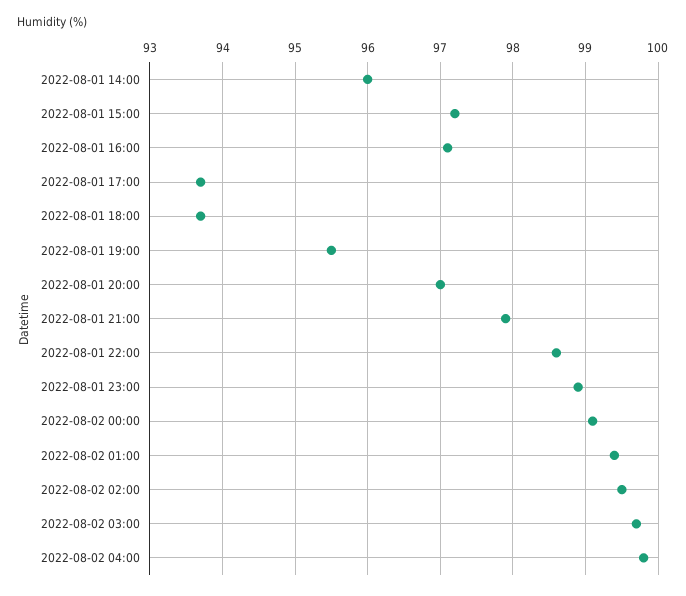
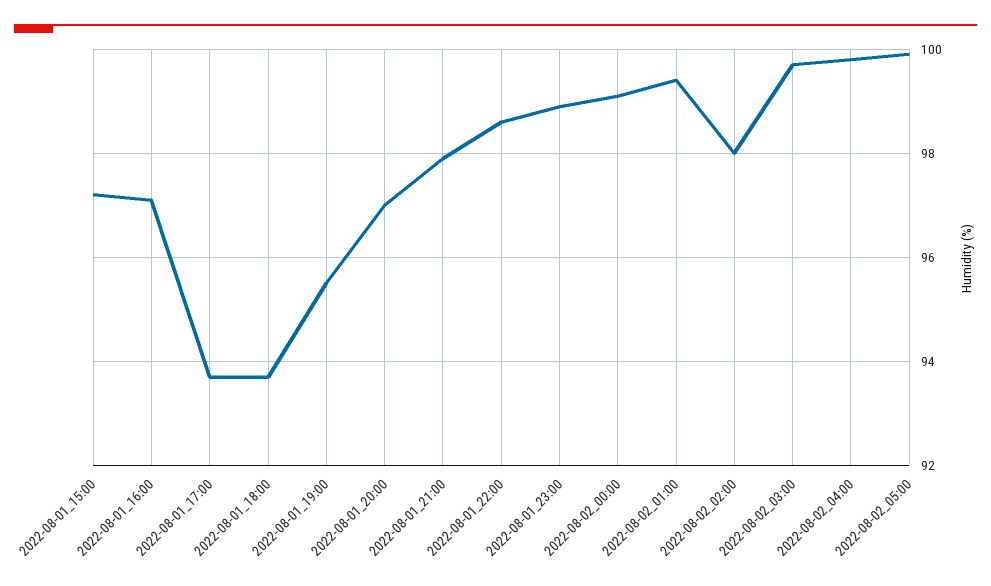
2022-08-01 14:00: 96 -> none
2022-08-02 02:00: 99.5 -> 98
2022-08-02_05:00: none -> 100

